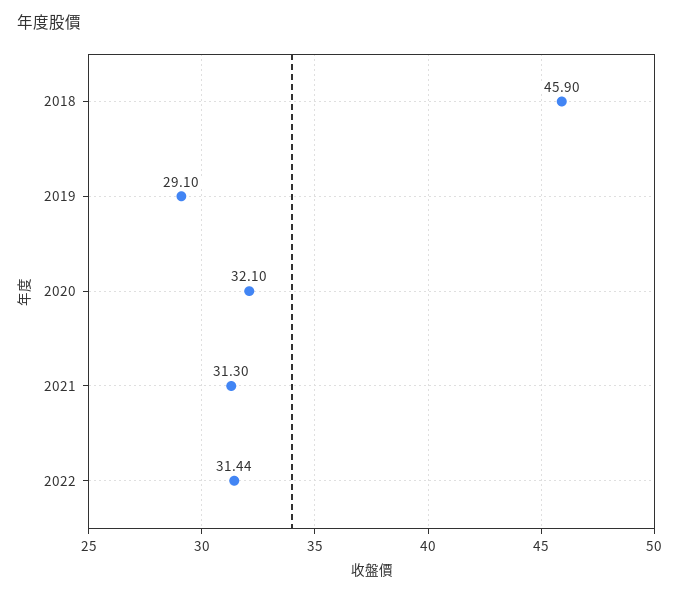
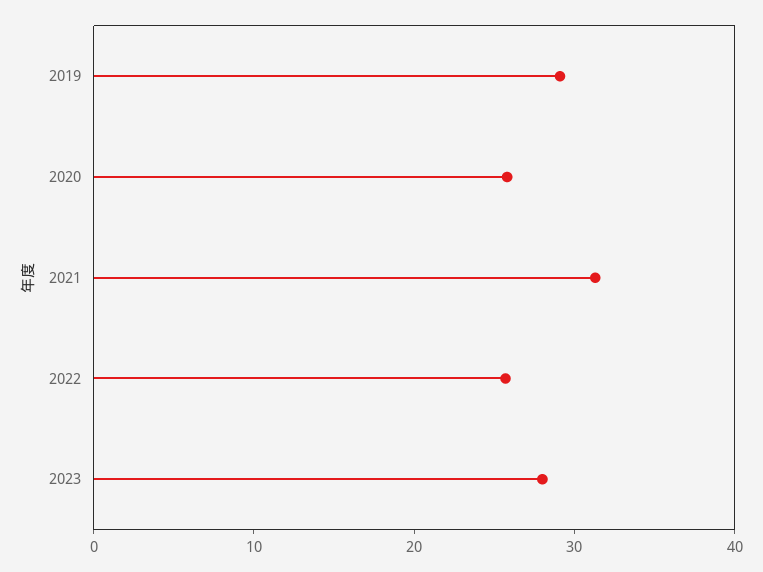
2018: 45.9 -> none
2020: 32.1 -> 26
2022: 31.44 -> 26
2023: none -> 28

